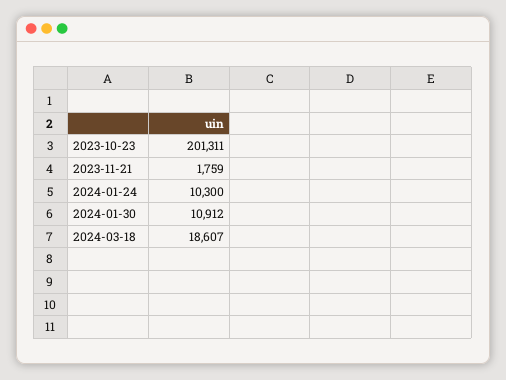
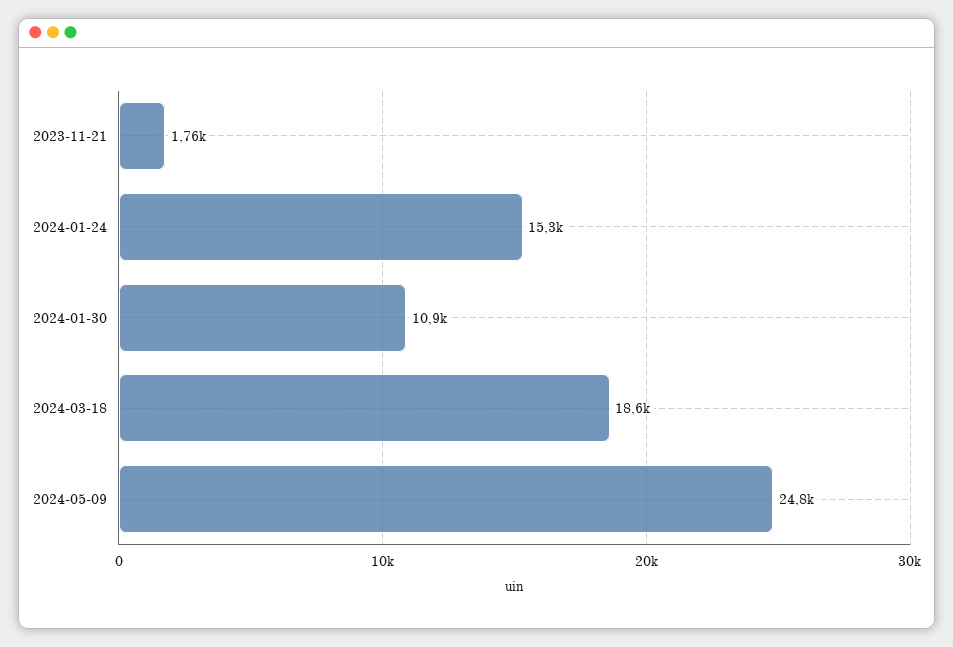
2023-10-23: 201311 -> none
2024-01-24: 10300 -> 15300
2024-05-09: none -> 24800

